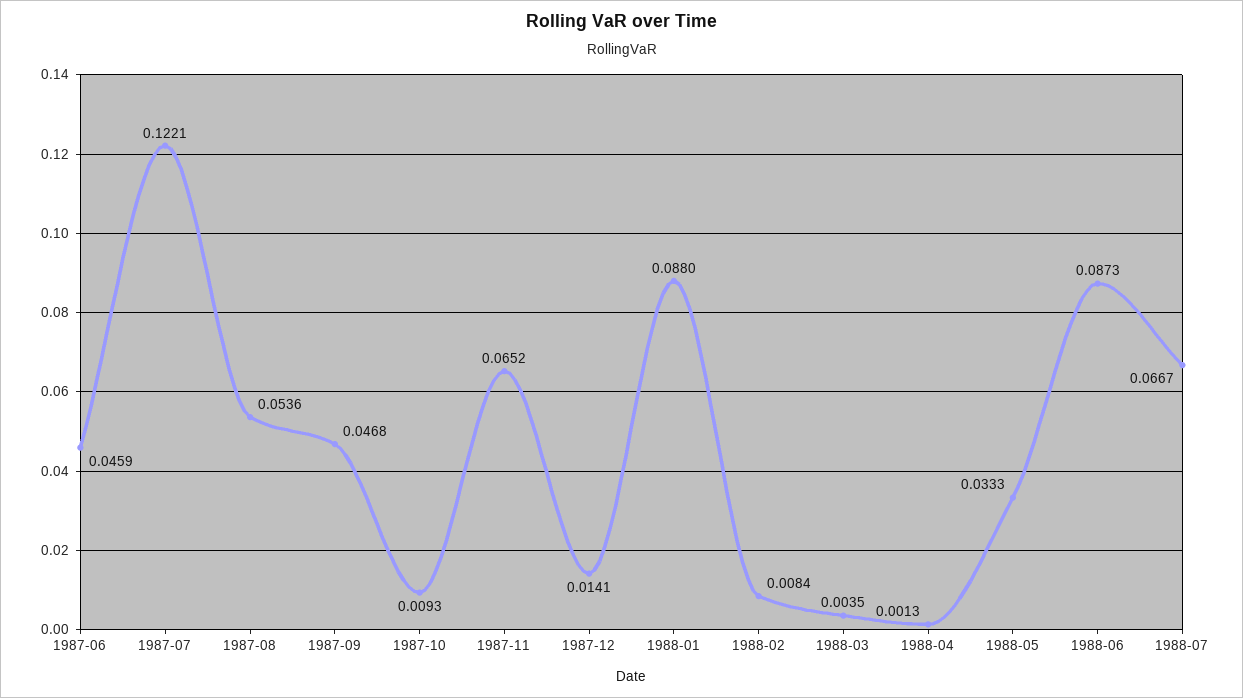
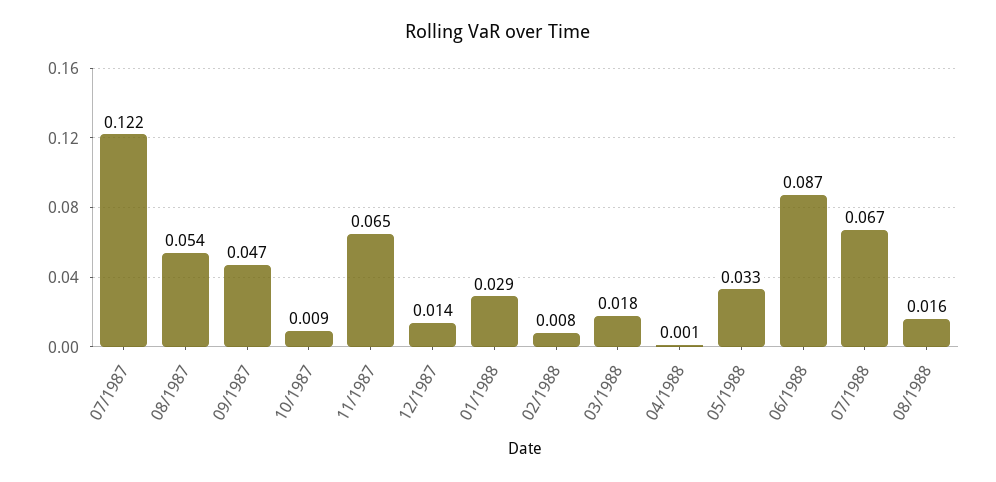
1987-06: 0.0459 -> none
1988-01: 0.088 -> 0.029
1988-03: 0.0035 -> 0.018
08/1988: none -> 0.016

